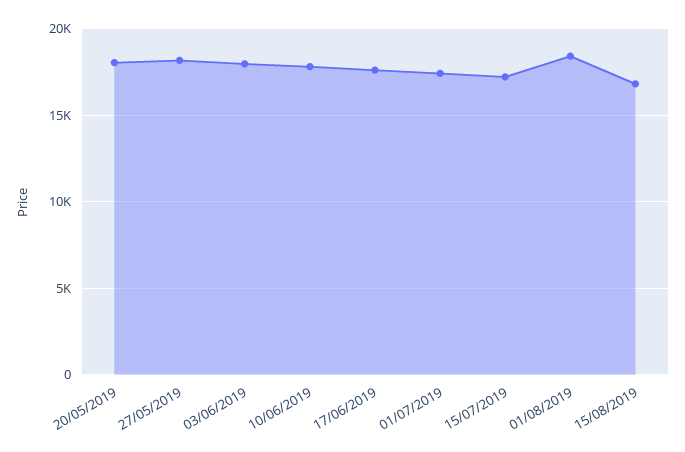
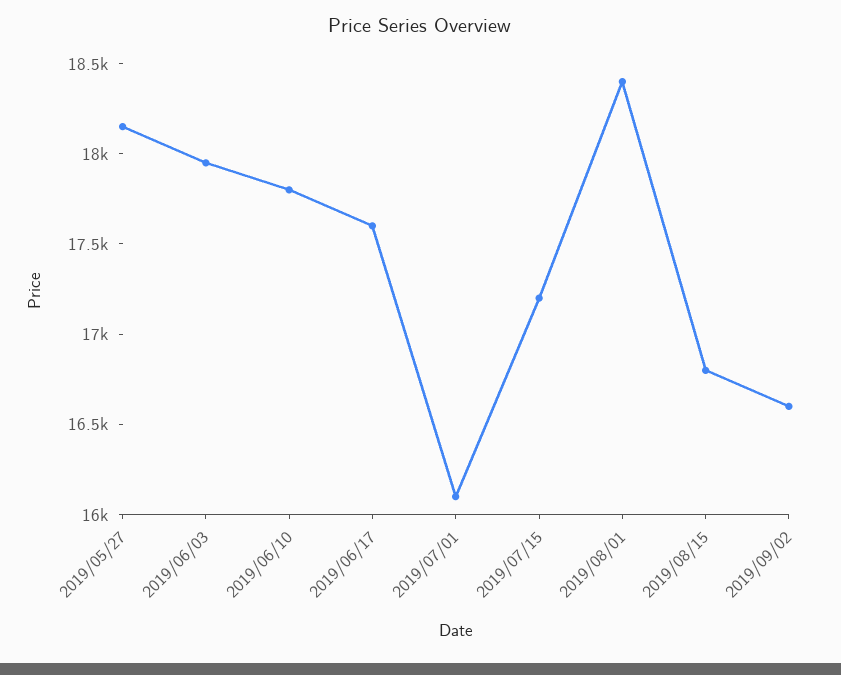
20/05/2019: 18000 -> none
01/07/2019: 17500 -> 16100
2019/09/02: none -> 16600

